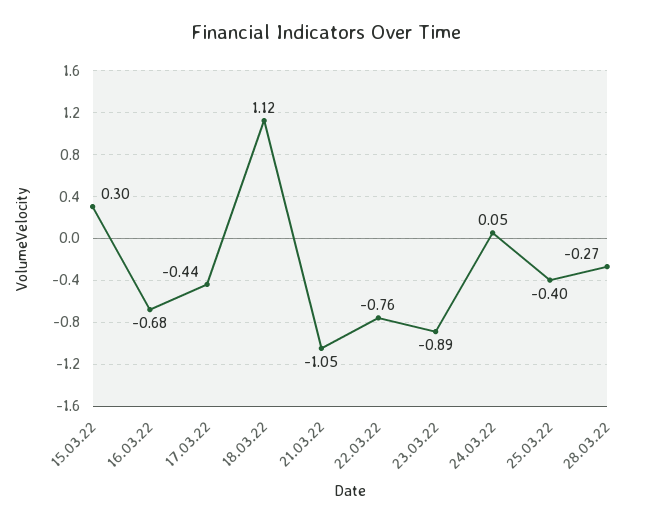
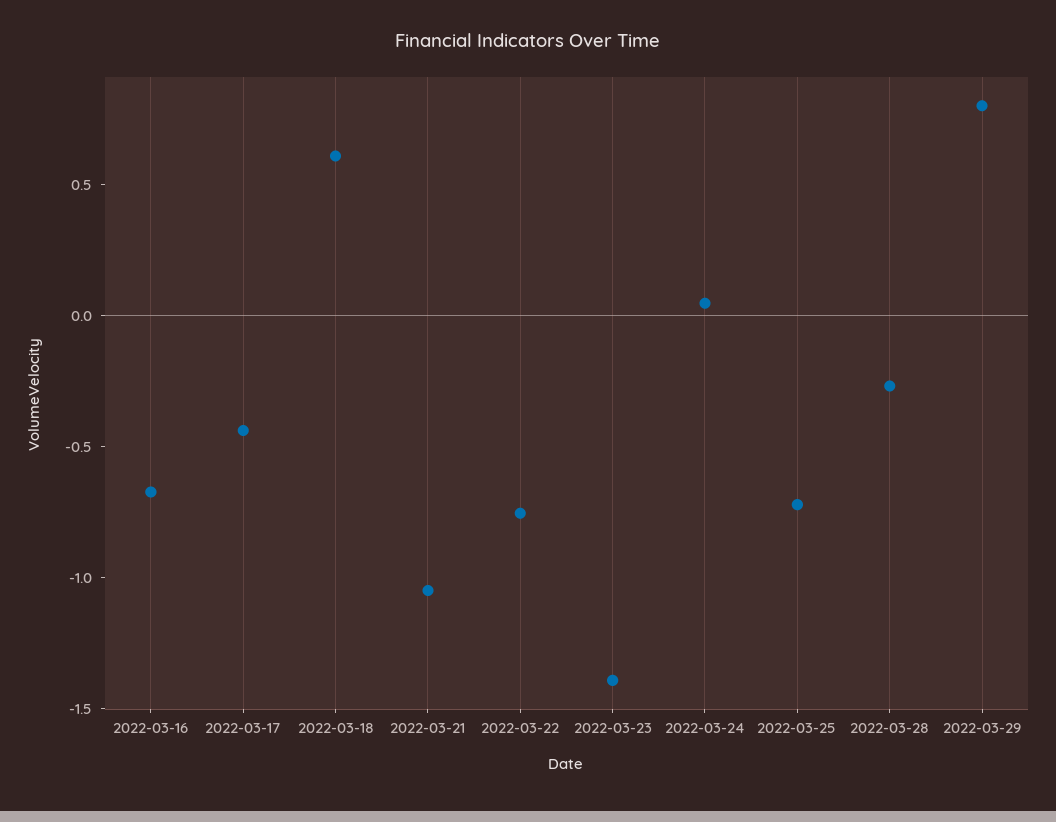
15.03.22: 0.3 -> none
18.03.22: 1.12 -> 0.6
23.03.22: -0.89 -> -1.4
25.03.22: -0.4 -> -0.7
2022-03-29: none -> 0.8

